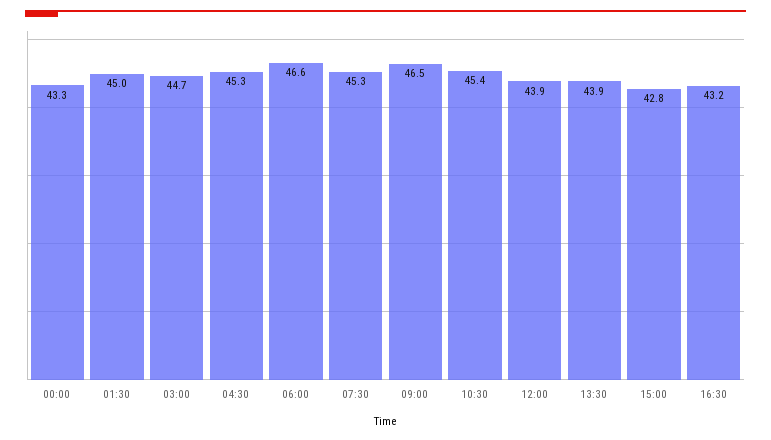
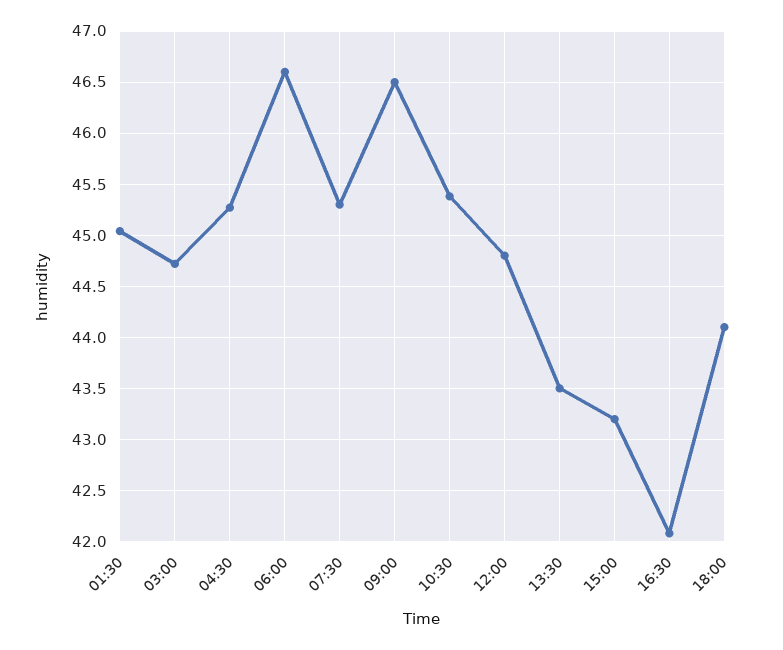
00:00: 43.3 -> none
12:00: 43.9 -> 44.8
13:30: 43.9 -> 43.5
15:00: 42.8 -> 43.2
16:30: 43.2 -> 42.1
18:00: none -> 44.1

